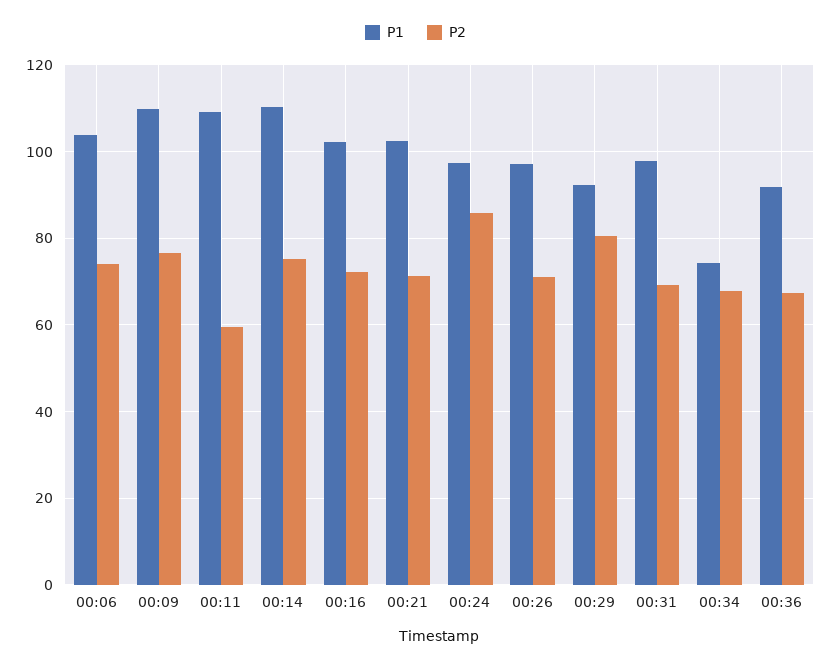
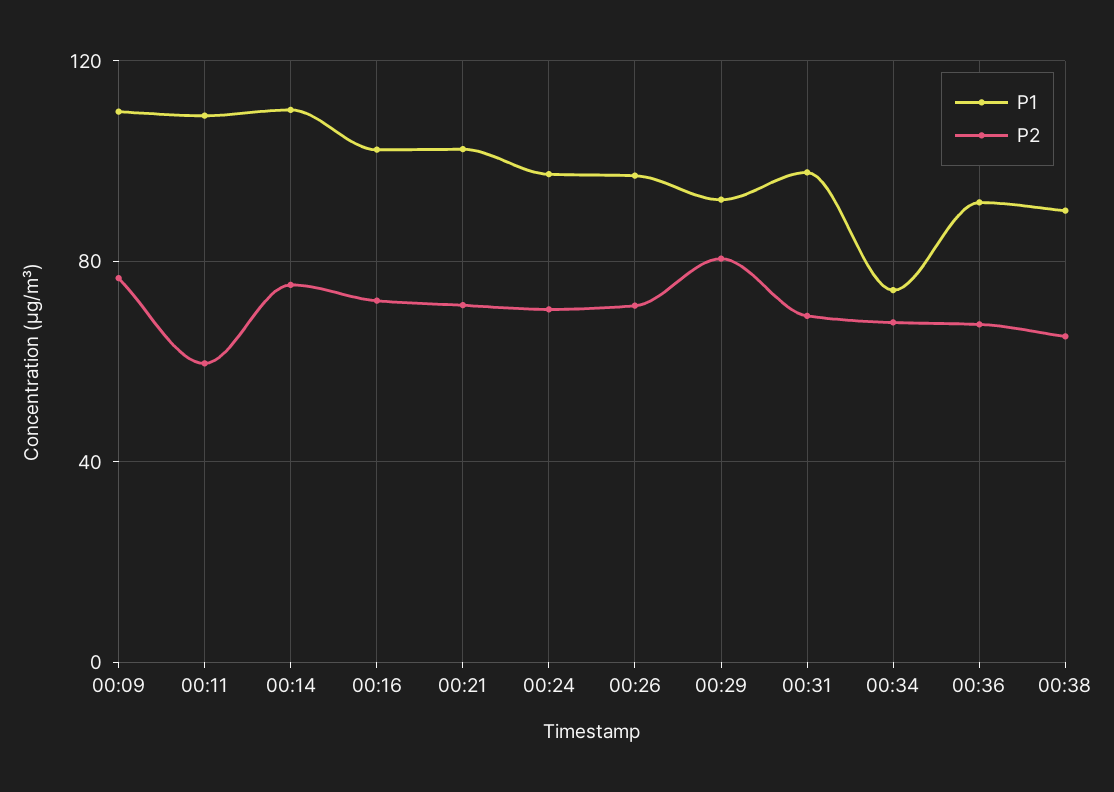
P1, 00:06: 104 -> none
P2, 00:06: 74 -> none
P2, 00:24: 86 -> 70
P1, 00:38: none -> 90
P2, 00:38: none -> 65

